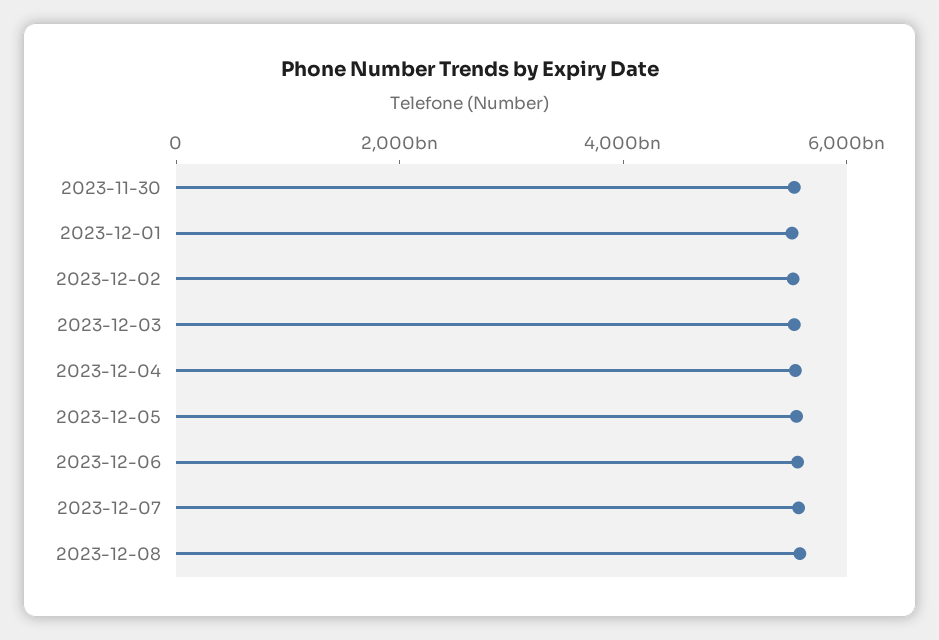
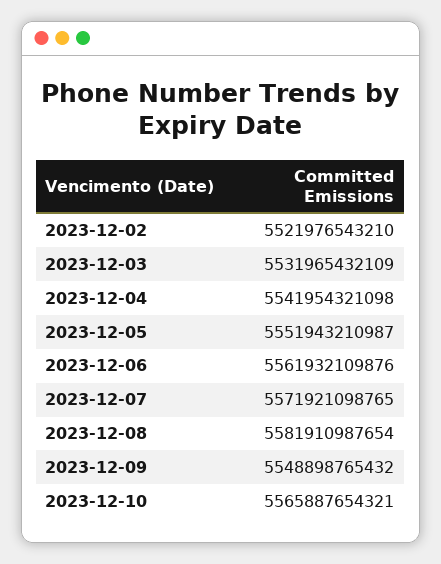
2023-11-30: 5500000000000 -> none
2023-12-01: 5500000000000 -> none
2023-12-09: none -> 5548898765432
2023-12-10: none -> 5565887654321

